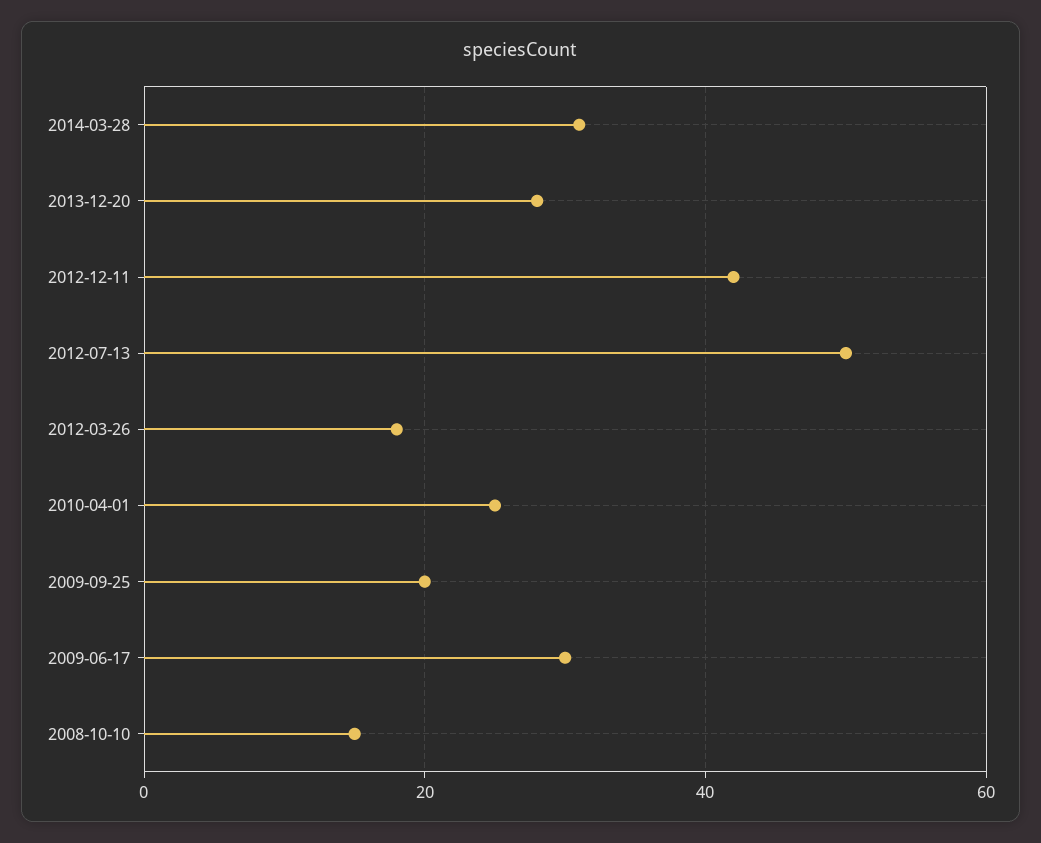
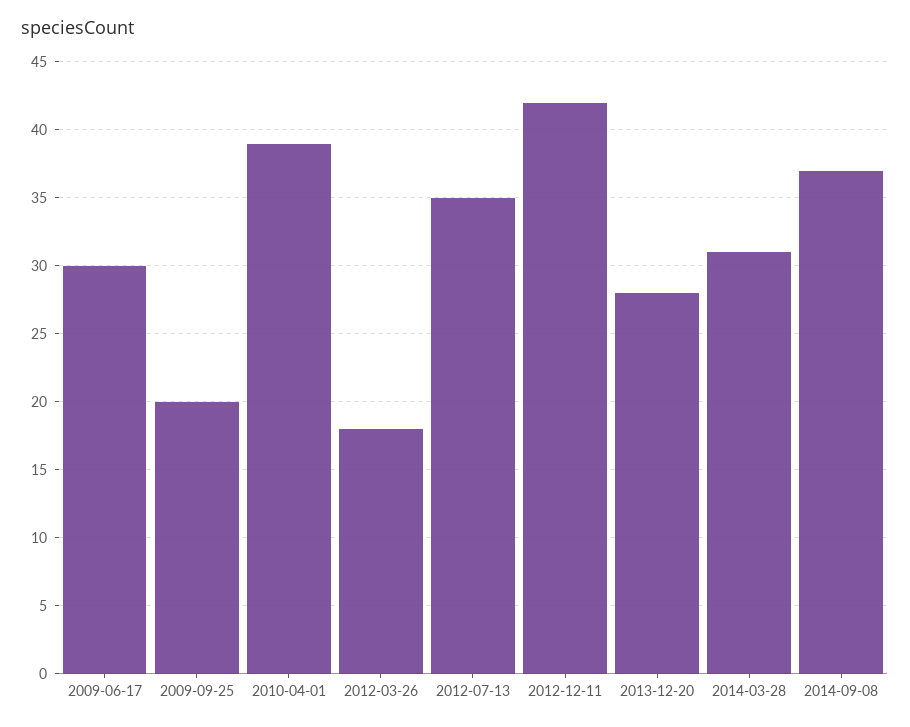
2012-07-13: 50 -> 35
2010-04-01: 25 -> 39
2008-10-10: 15 -> none
2014-09-08: none -> 37

